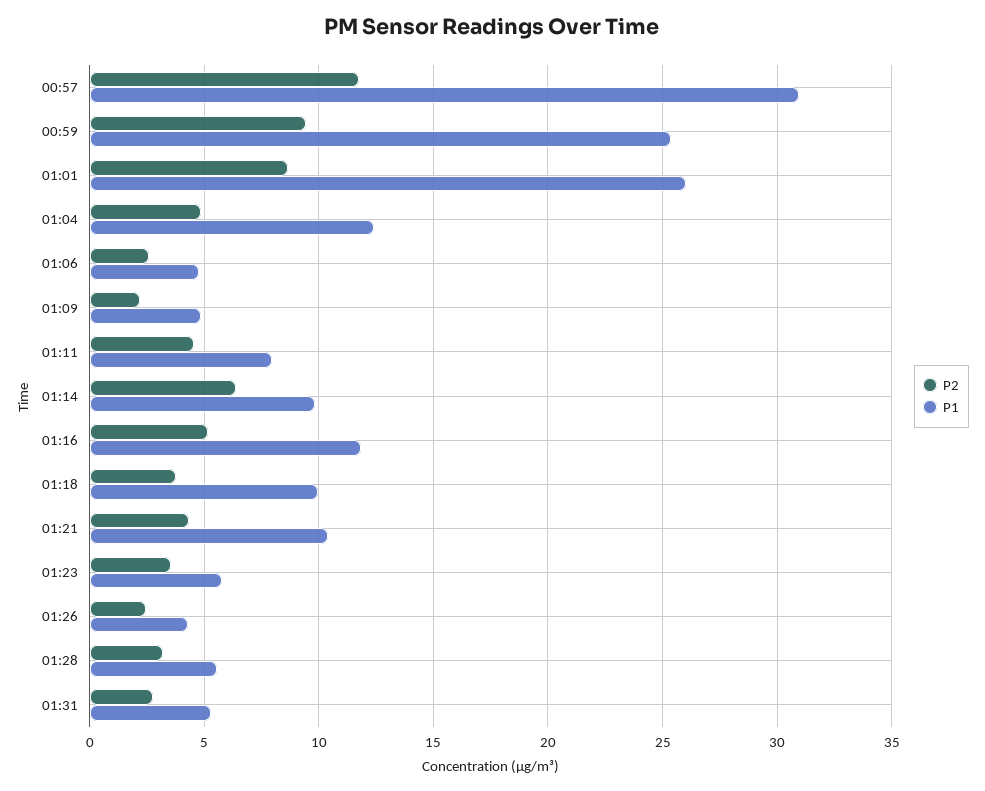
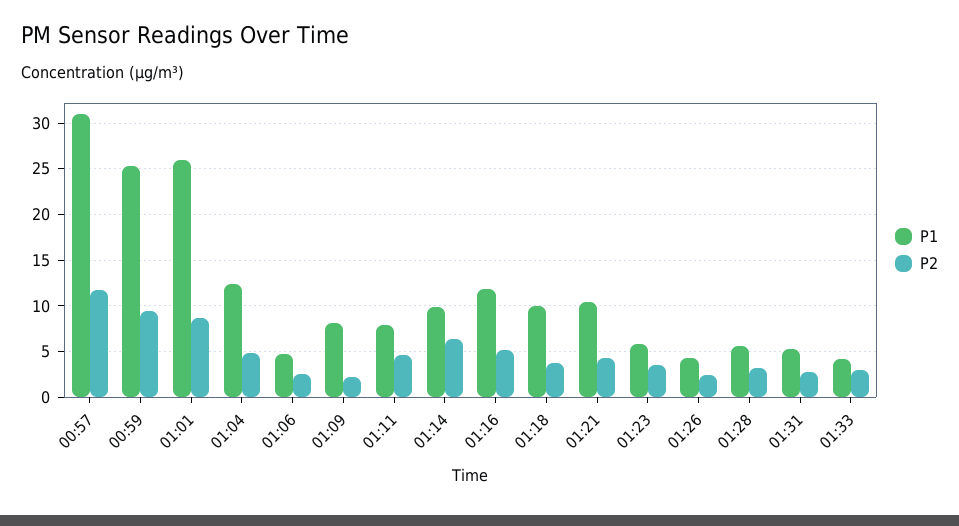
P1, 01:09: 5 -> 8
P1, 01:33: none -> 4
P2, 01:33: none -> 3

